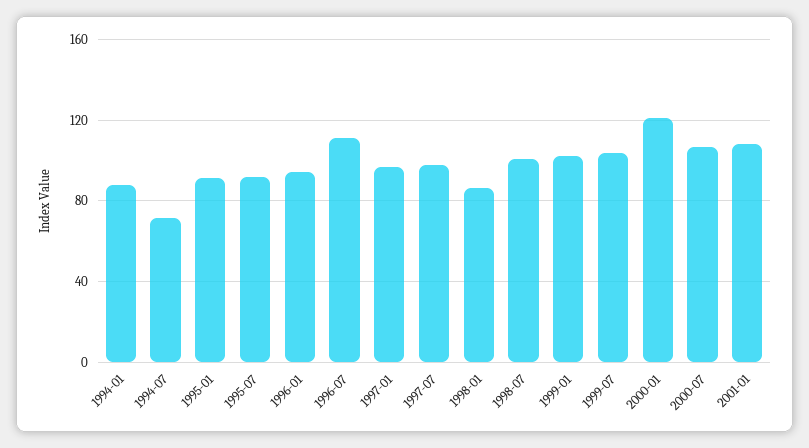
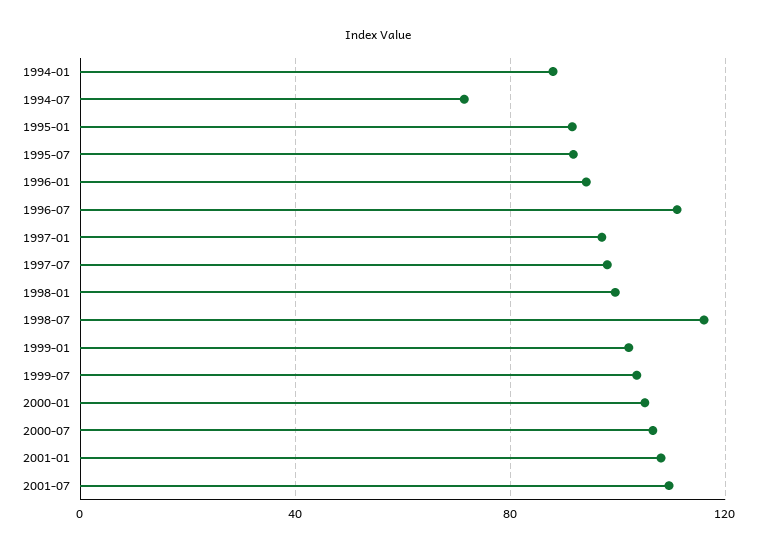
1998-01: 85 -> 100
1998-07: 100 -> 115
2000-01: 120 -> 105
2001-07: none -> 110

